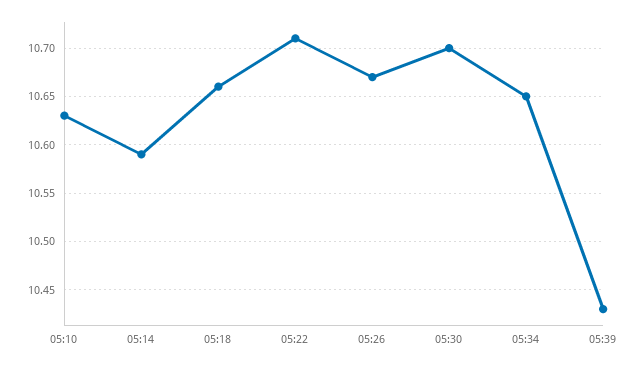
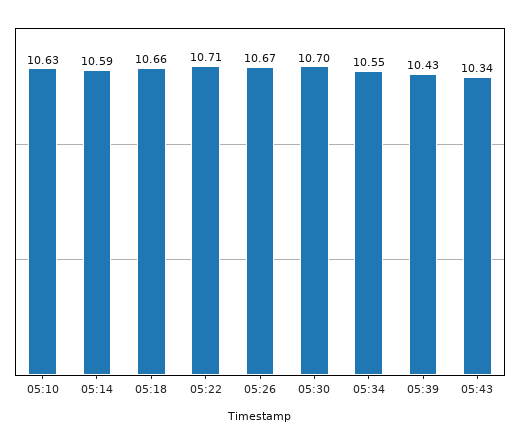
05:34: 10.65 -> 10.55
05:43: none -> 10.34

